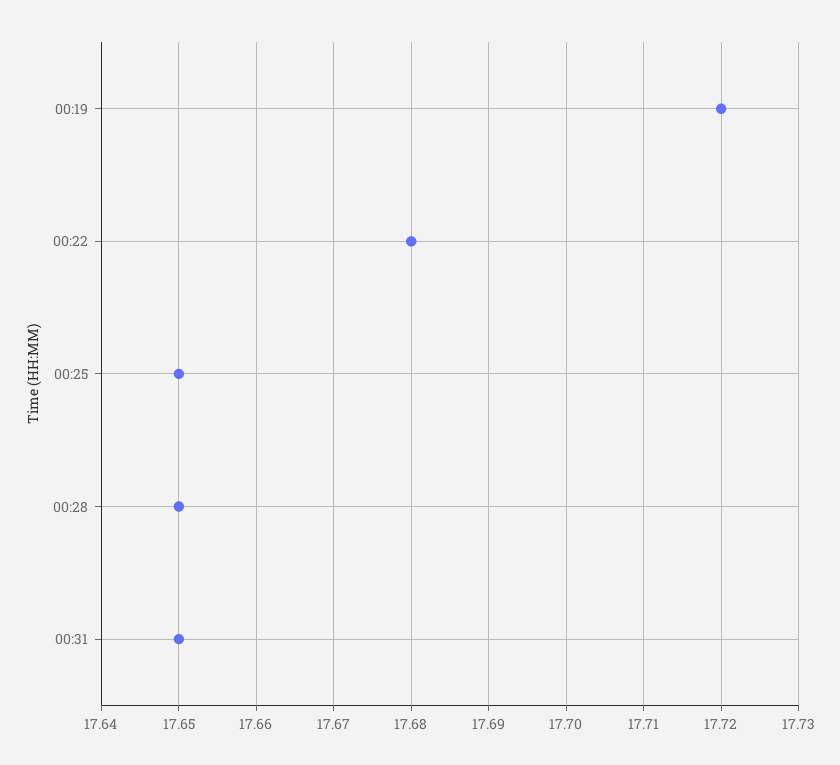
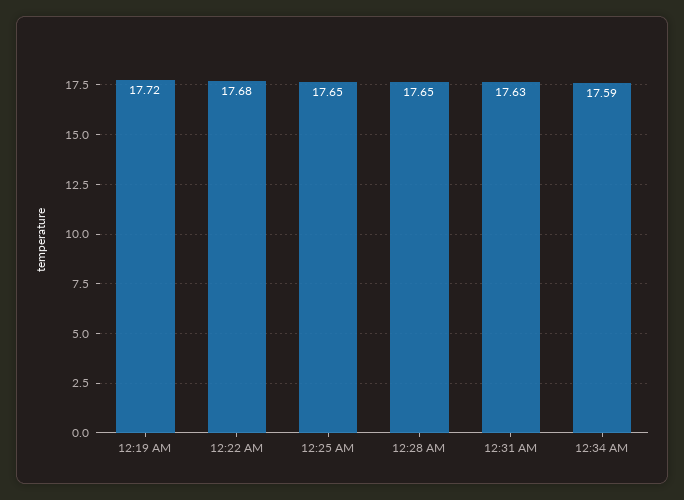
00:31: 17.65 -> 17.63
12:34 AM: none -> 17.59

